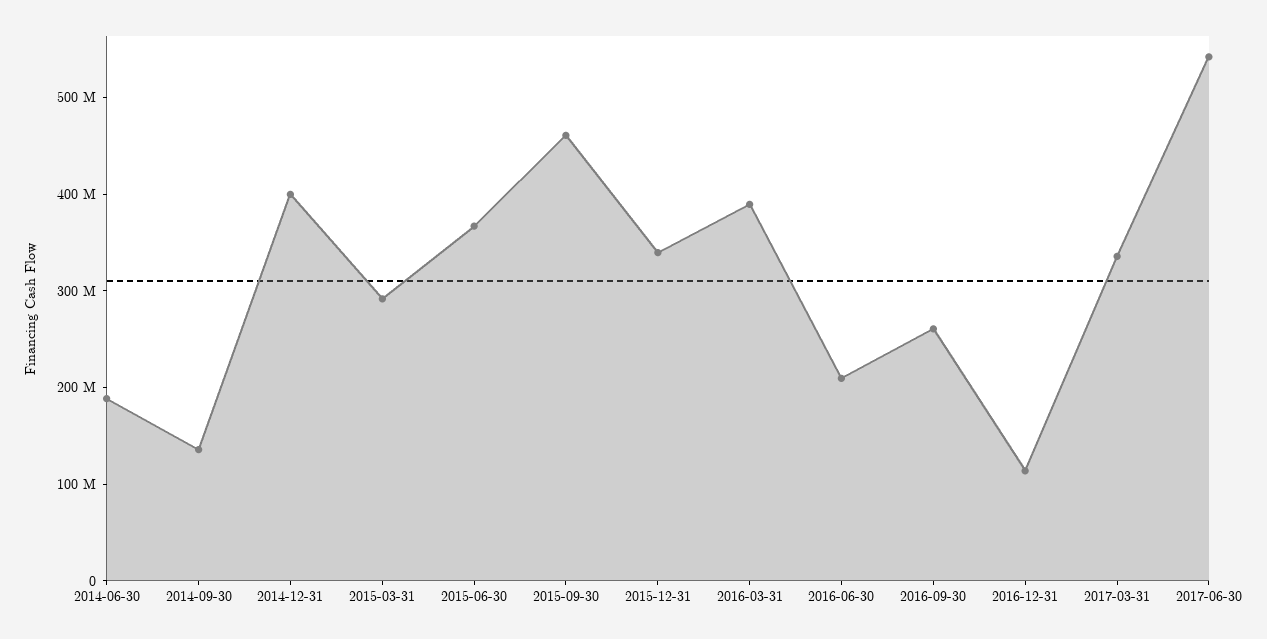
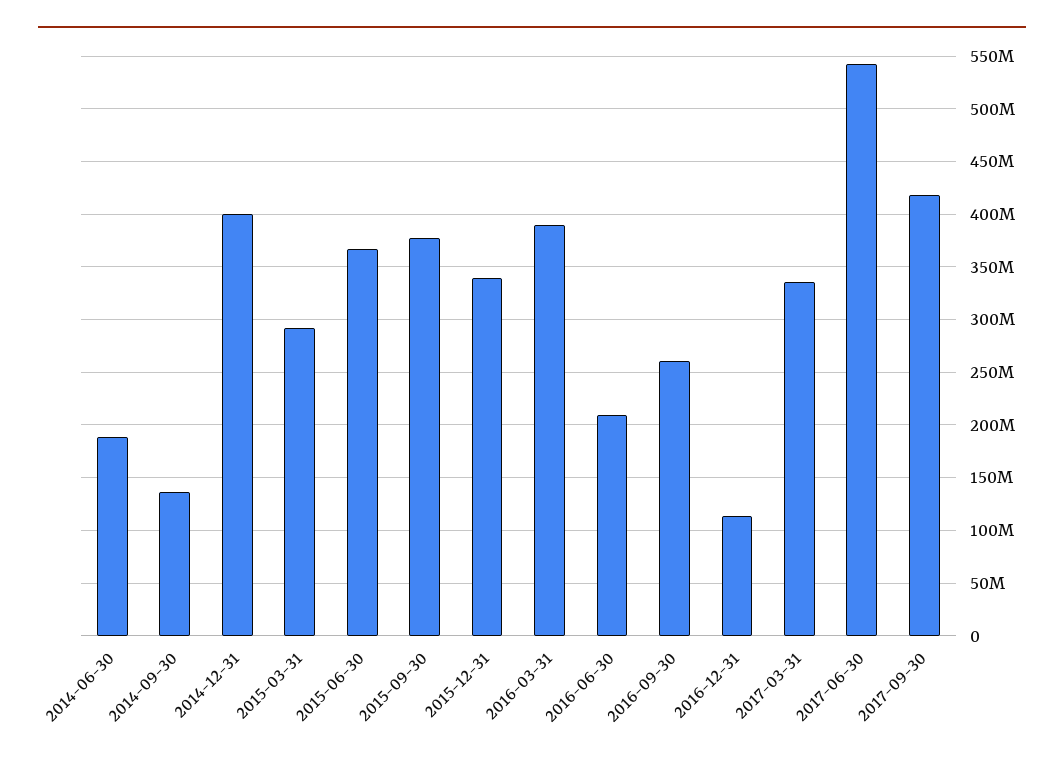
2015-09-30: 460000000 -> 380000000
2017-09-30: none -> 420000000

